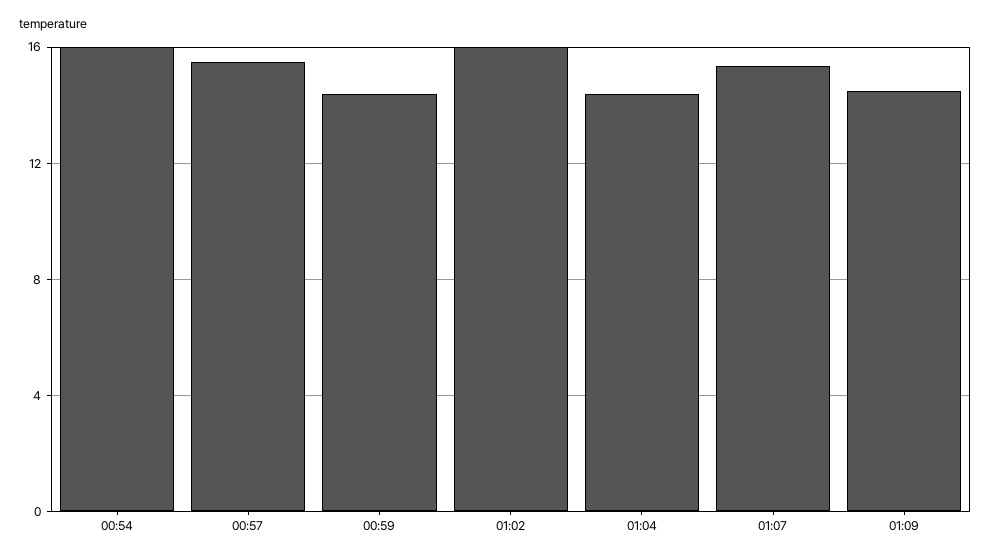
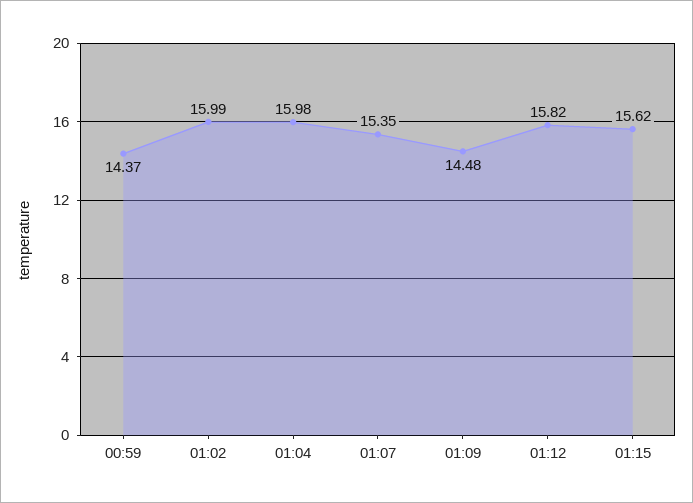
00:54: 16 -> none
00:57: 15.5 -> none
01:04: 14.5 -> 15.98
01:12: none -> 15.82
01:15: none -> 15.62

